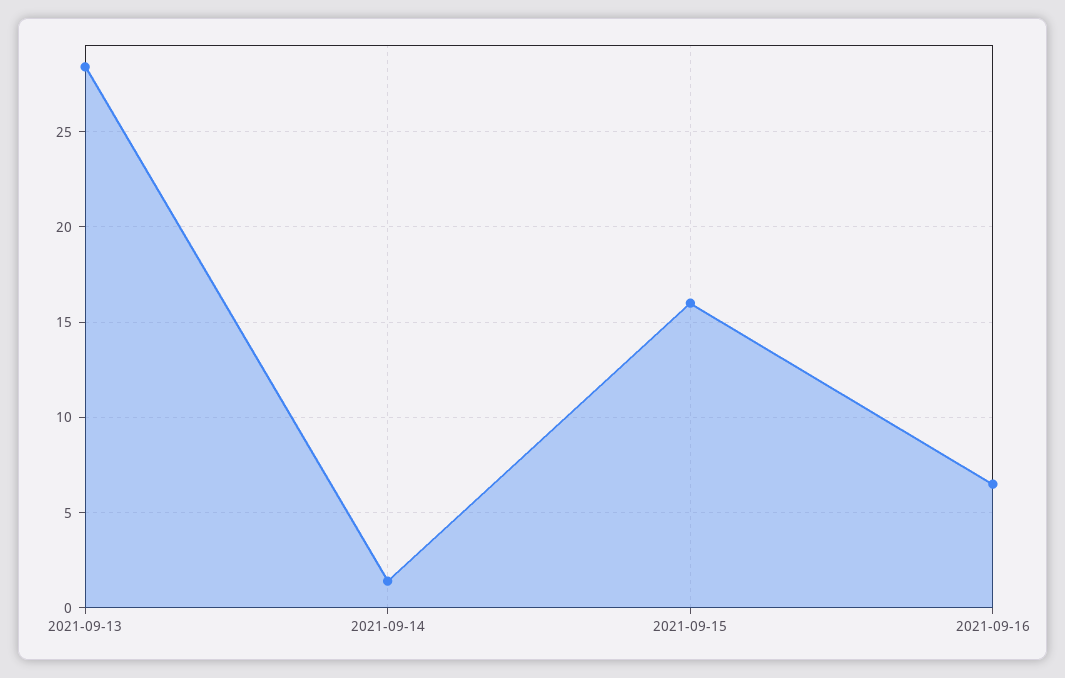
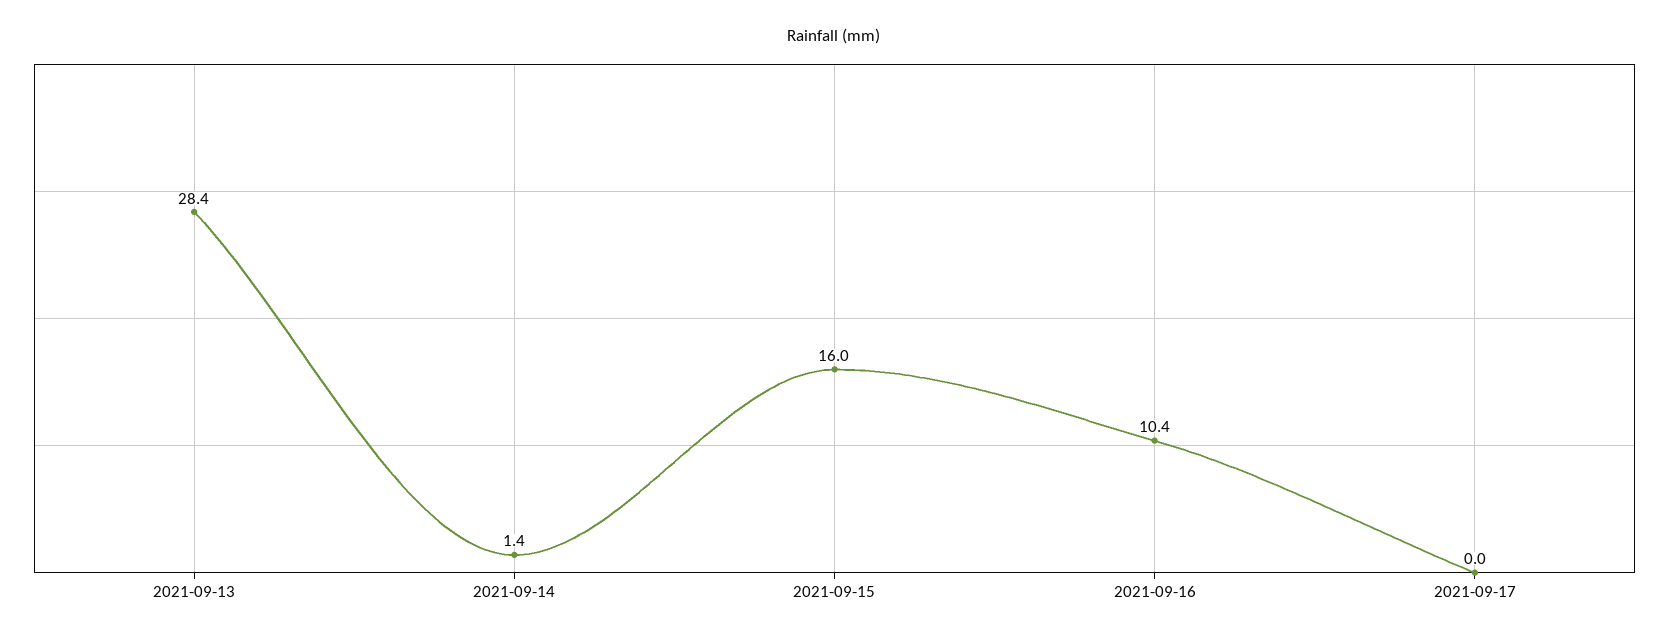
2021-09-16: 6.5 -> 10.4
2021-09-17: none -> 0

